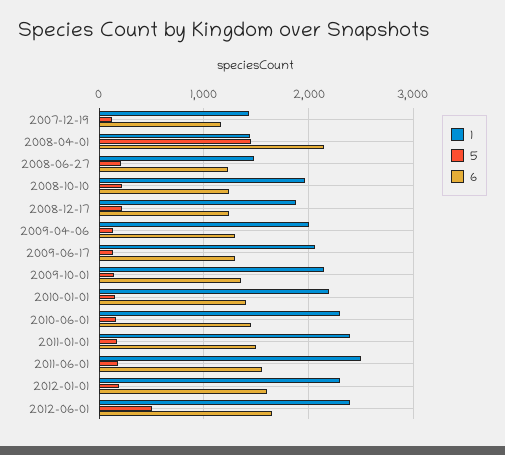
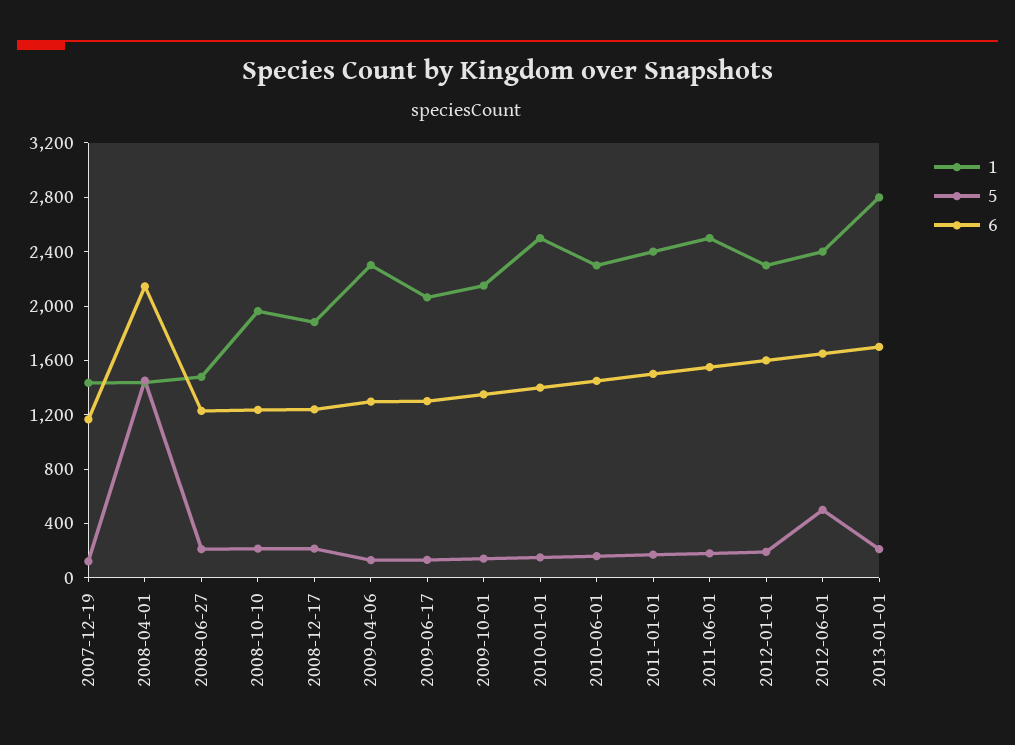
1, 2009-04-06: 2000 -> 2300
1, 2010-01-01: 2200 -> 2500
1, 2013-01-01: none -> 2800
5, 2013-01-01: none -> 200
6, 2013-01-01: none -> 1700

